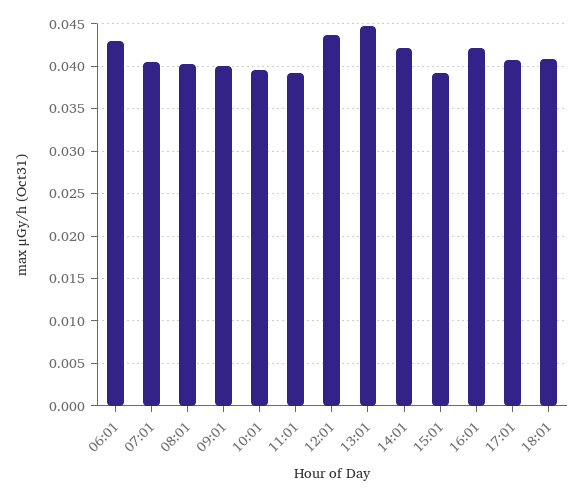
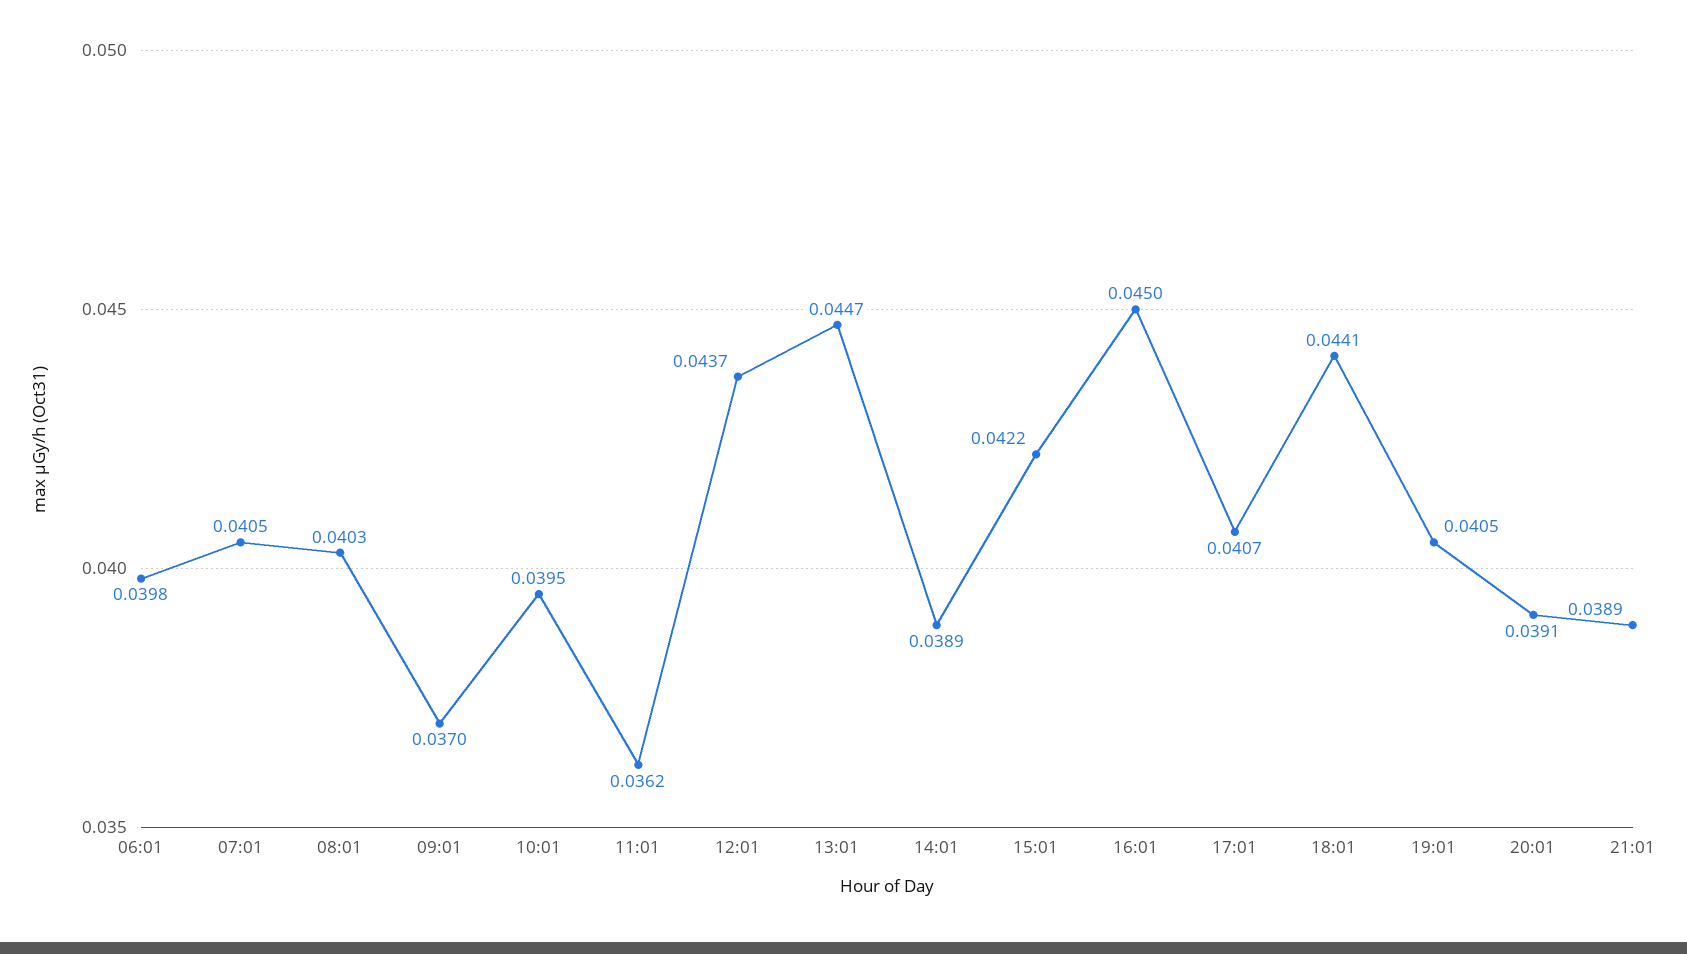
06:01: 0.043 -> 0.0398
09:01: 0.04 -> 0.037
11:01: 0.039 -> 0.0362
14:01: 0.042 -> 0.0389
15:01: 0.039 -> 0.0422
16:01: 0.042 -> 0.045
18:01: 0.041 -> 0.0441
19:01: none -> 0.0405
20:01: none -> 0.0391
21:01: none -> 0.0389

